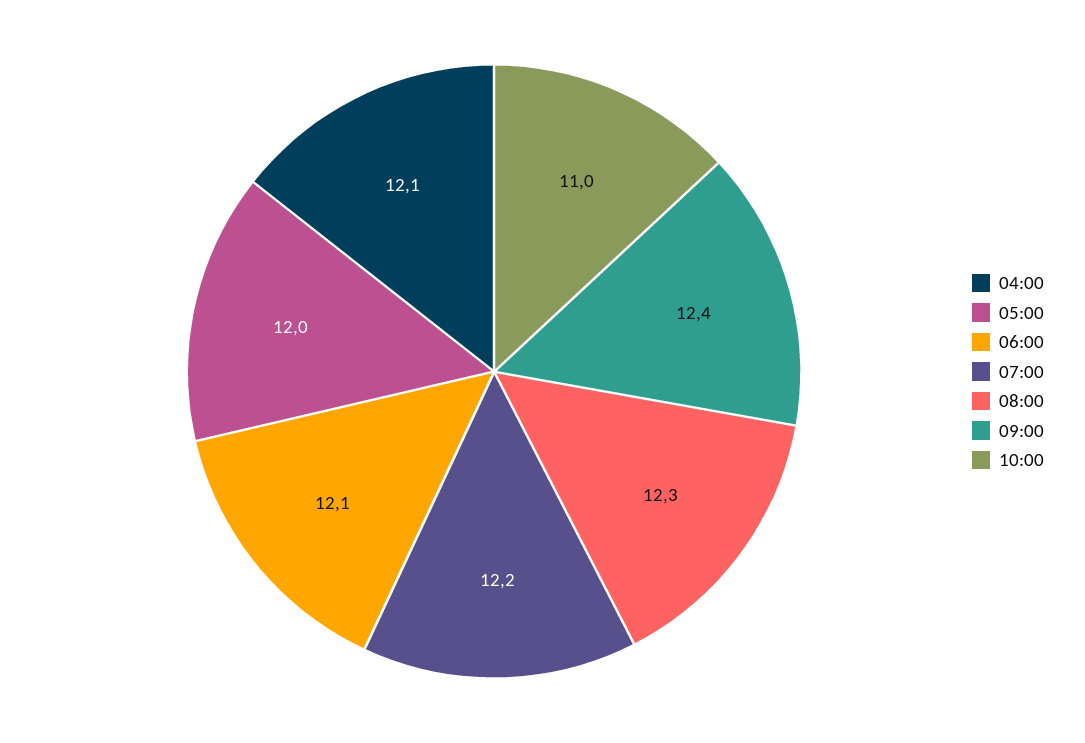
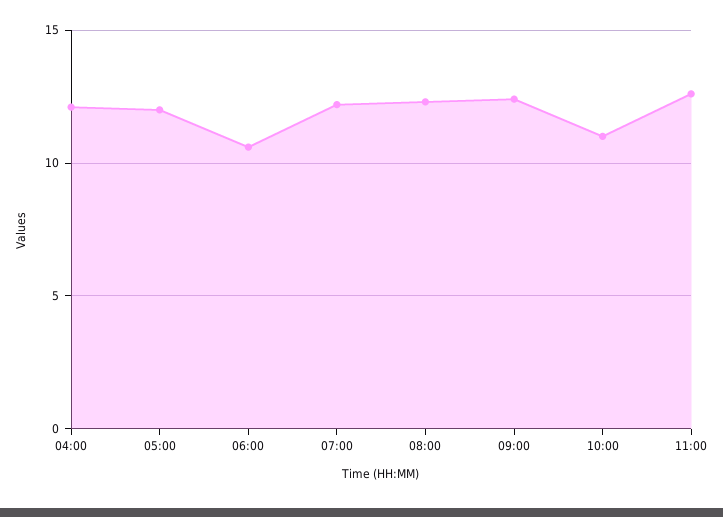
06:00: 12.1 -> 10.5
11:00: none -> 12.5

